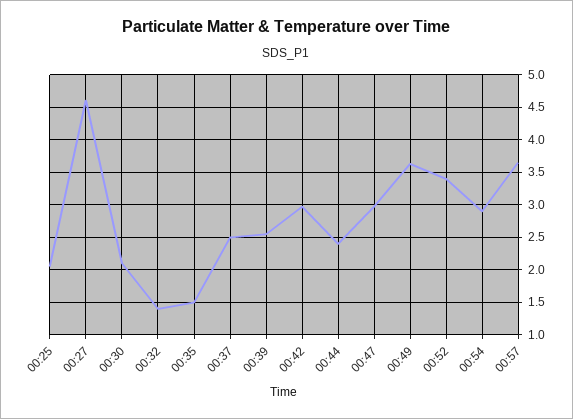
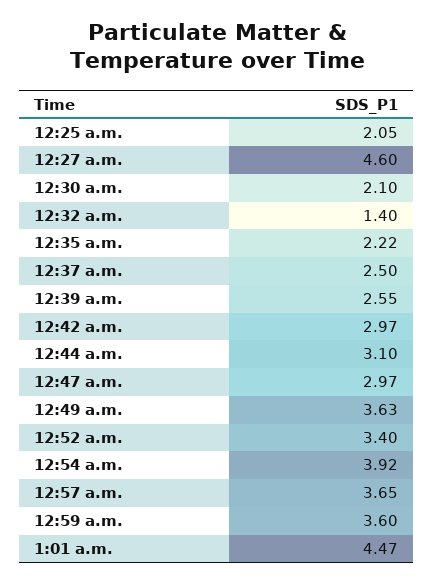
00:35: 1.5 -> 2.22
00:44: 2.4 -> 3.1
00:54: 2.9 -> 3.92
12:59 a.m.: none -> 3.6
1:01 a.m.: none -> 4.47

